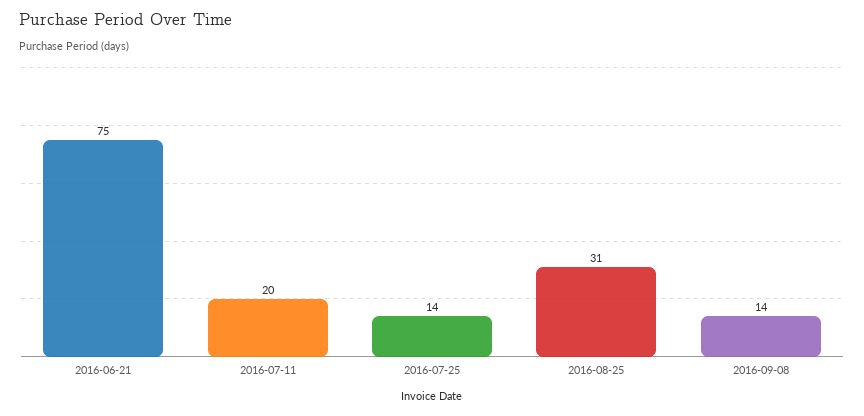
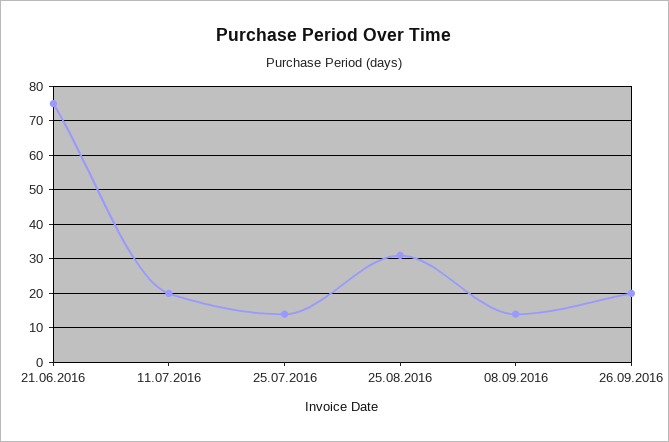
26.09.2016: none -> 20

